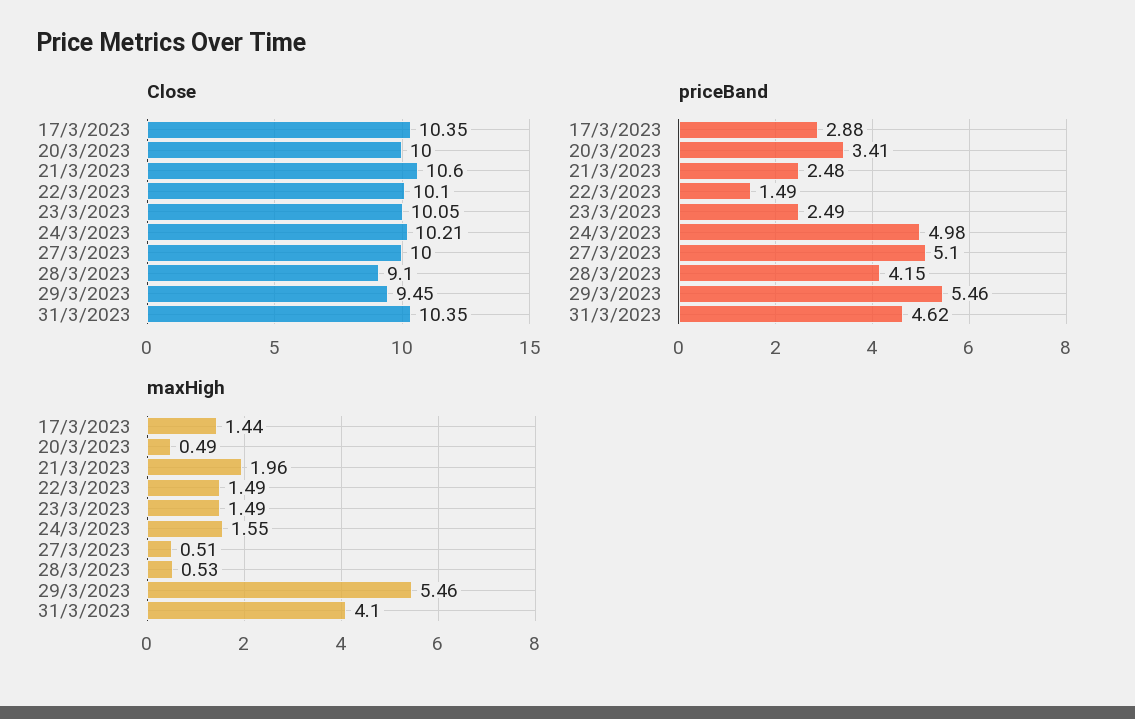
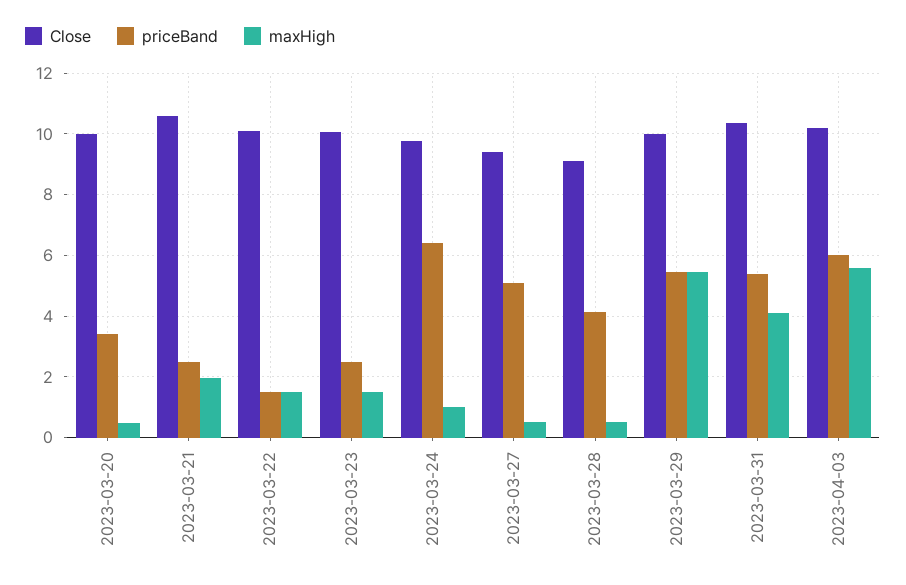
Close, 17/3/2023: 10.35 -> none
Close, 24/3/2023: 10.21 -> 9.8
Close, 27/3/2023: 10 -> 9.4
Close, 29/3/2023: 9.45 -> 10
priceBand, 17/3/2023: 2.88 -> none
priceBand, 24/3/2023: 4.98 -> 6.4
priceBand, 31/3/2023: 4.62 -> 5.4
maxHigh, 17/3/2023: 1.44 -> none
maxHigh, 24/3/2023: 1.55 -> 1
Close, 2023-04-03: none -> 10.2
priceBand, 2023-04-03: none -> 6
maxHigh, 2023-04-03: none -> 5.6

